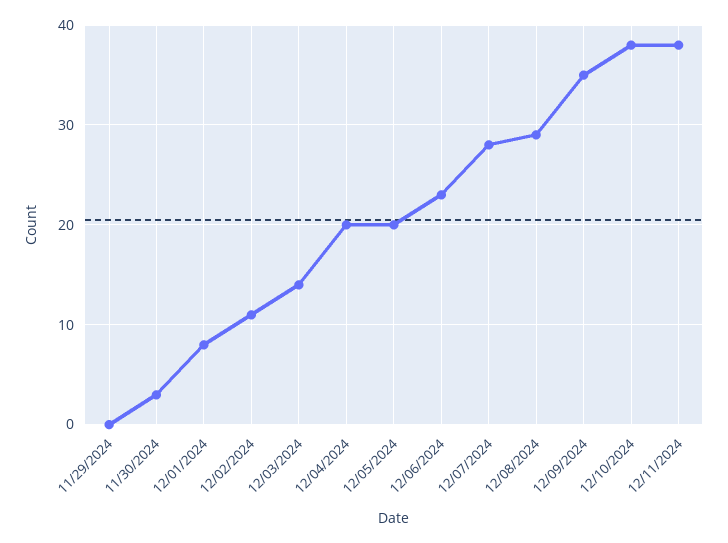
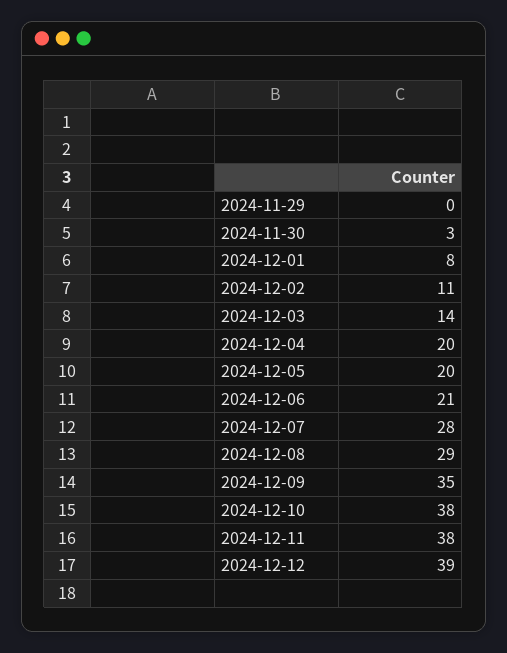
12/06/2024: 23 -> 21
2024-12-12: none -> 39

